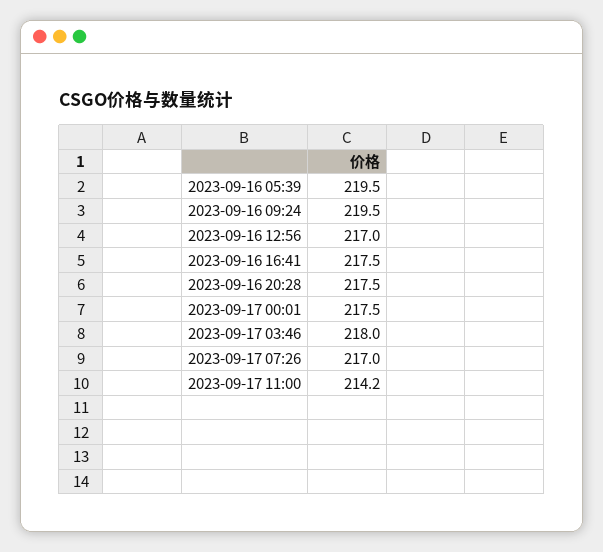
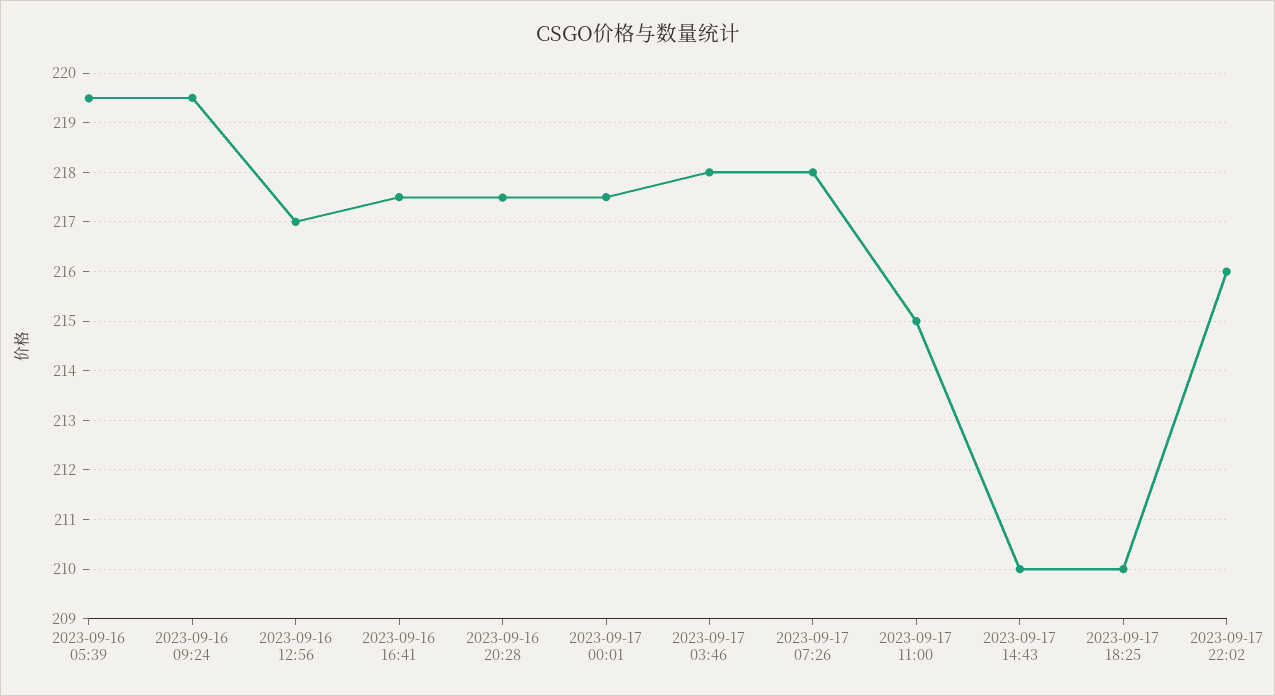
2023-09-17 07:26: 217 -> 218
2023-09-17 11:00: 214.2 -> 215
2023-09-17 14:43: none -> 210
2023-09-17 18:25: none -> 210
2023-09-17 22:02: none -> 216

